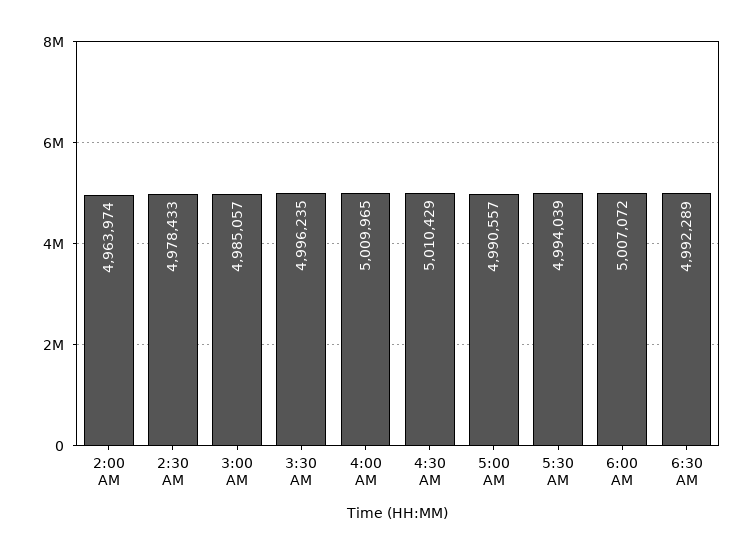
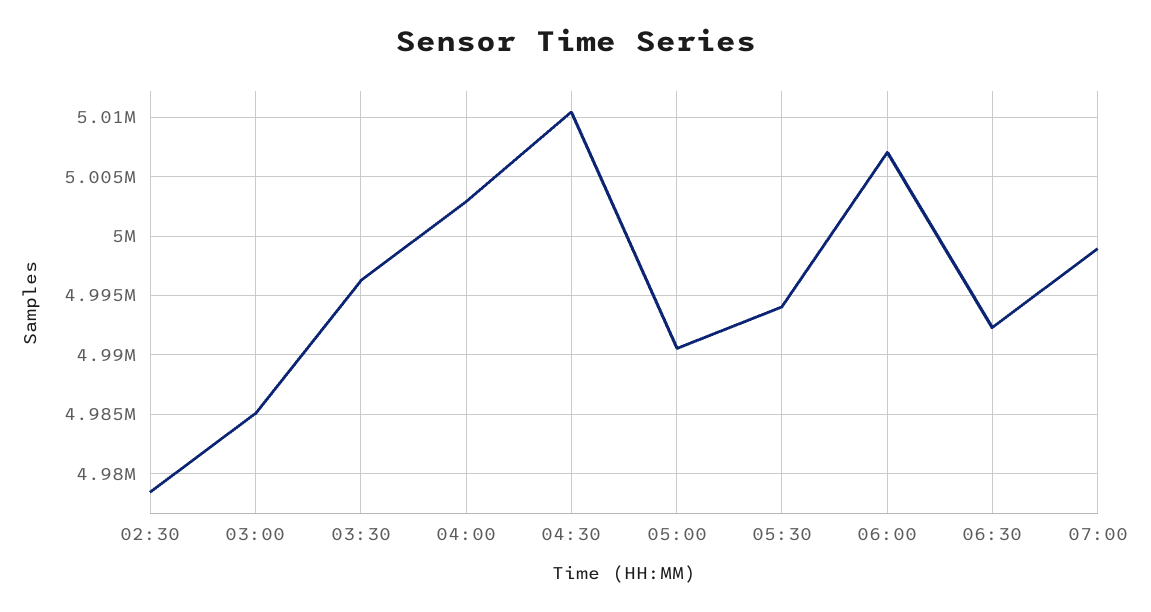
2:00 AM: 4963974 -> none
4:00 AM: 5009965 -> 5003000
07:00: none -> 4999000

